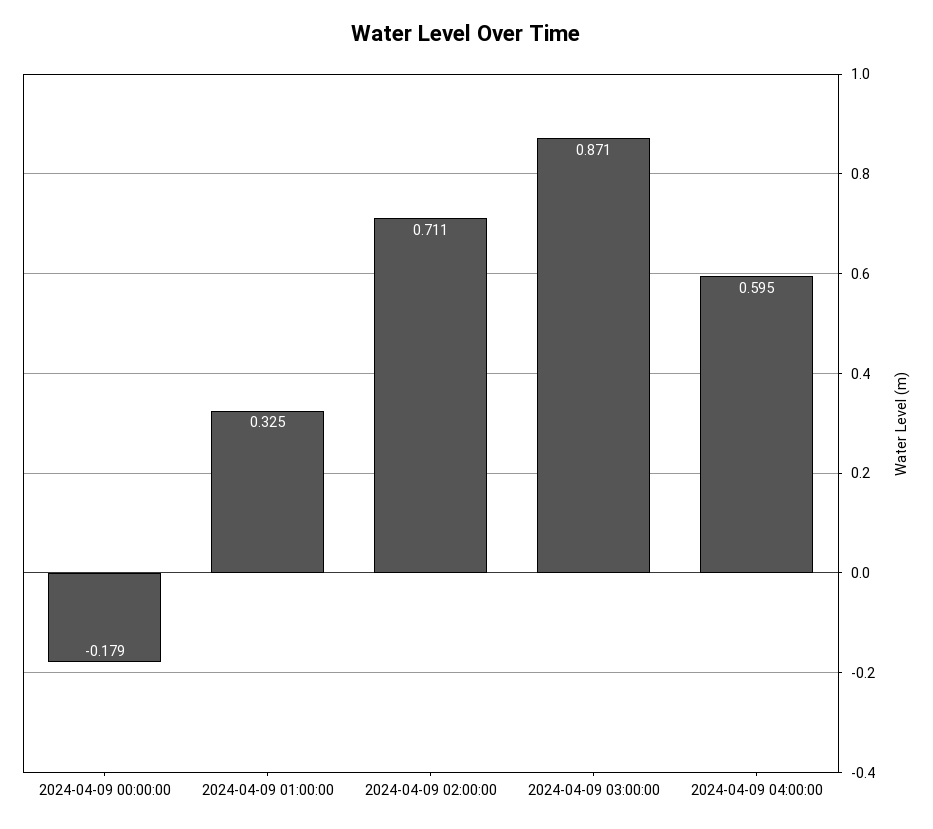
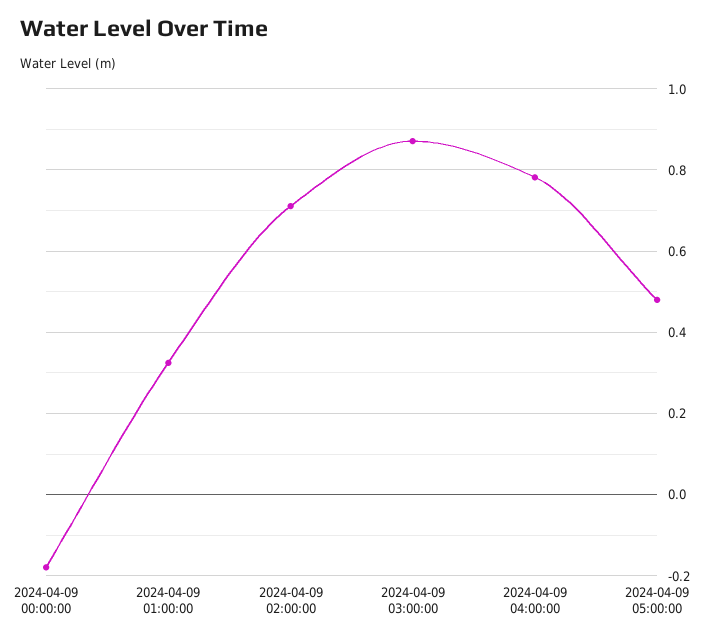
2024-04-09 04:00:00: 0.595 -> 0.78
2024-04-09 05:00:00: none -> 0.48

